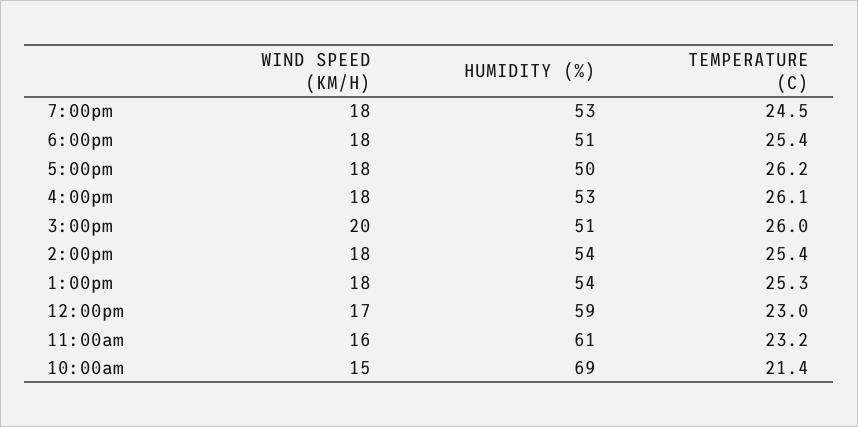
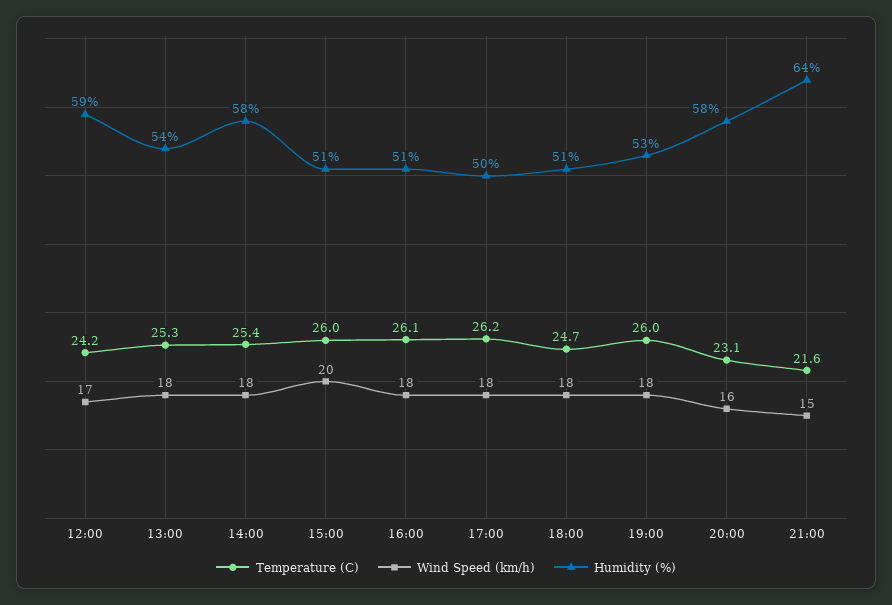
TEMPERATURE (C), 7:00pm: 24.5 -> 26
TEMPERATURE (C), 6:00pm: 25.4 -> 24.7
HUMIDITY (%), 4:00pm: 53 -> 51
HUMIDITY (%), 2:00pm: 54 -> 58
TEMPERATURE (C), 12:00pm: 23 -> 24.2
WIND SPEED (KM/H), 11:00am: 16 -> none
HUMIDITY (%), 11:00am: 61 -> none
TEMPERATURE (C), 11:00am: 23.2 -> none
WIND SPEED (KM/H), 10:00am: 15 -> none
HUMIDITY (%), 10:00am: 69 -> none
TEMPERATURE (C), 10:00am: 21.4 -> none
TEMPERATURE (C), 20:00: none -> 23.1
WIND SPEED (KM/H), 20:00: none -> 16
HUMIDITY (%), 20:00: none -> 58
TEMPERATURE (C), 21:00: none -> 21.6
WIND SPEED (KM/H), 21:00: none -> 15
HUMIDITY (%), 21:00: none -> 64

